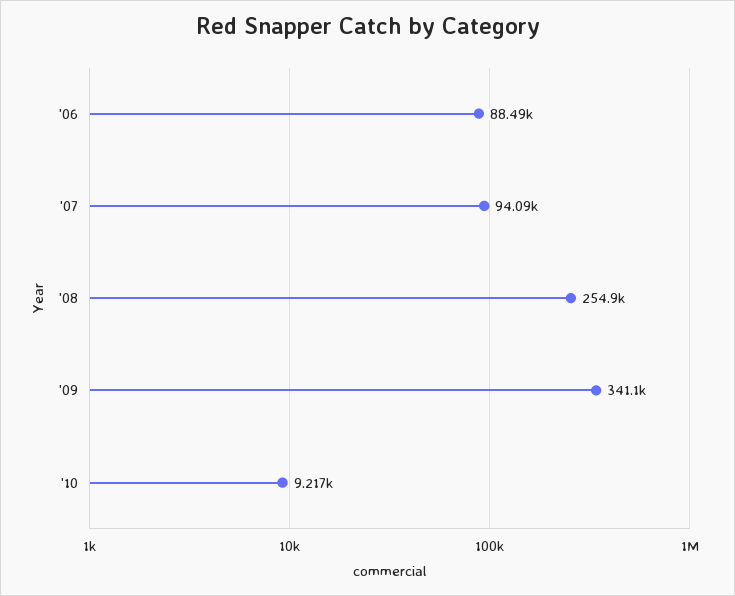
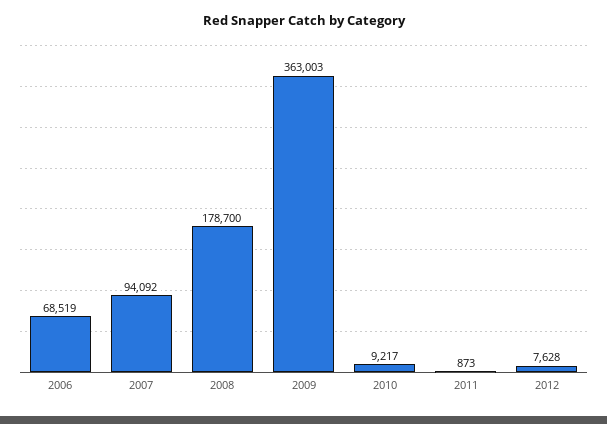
'06: 88490 -> 68519
'08: 254900 -> 178700
'09: 341100 -> 363003
2011: none -> 873
2012: none -> 7628

